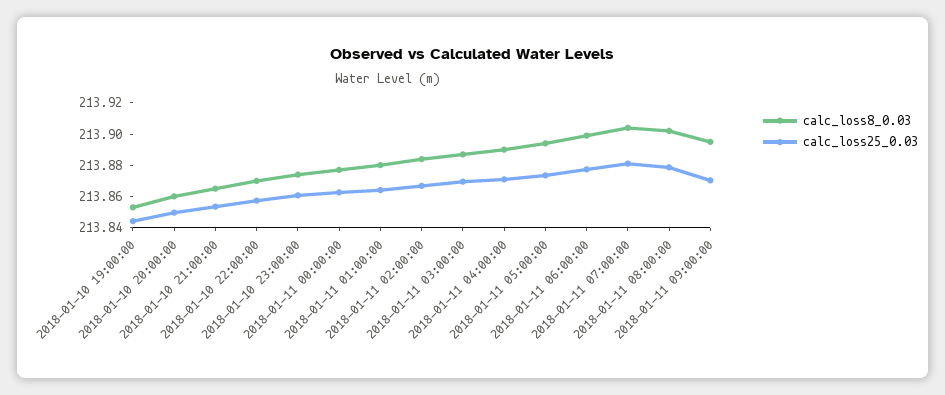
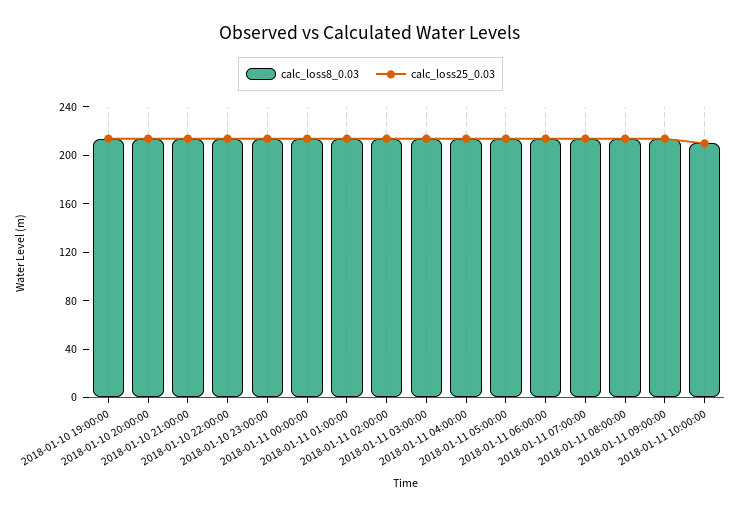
calc_loss8_0.03, 2018-01-11 10:00:00: none -> 210
calc_loss25_0.03, 2018-01-11 10:00:00: none -> 210

